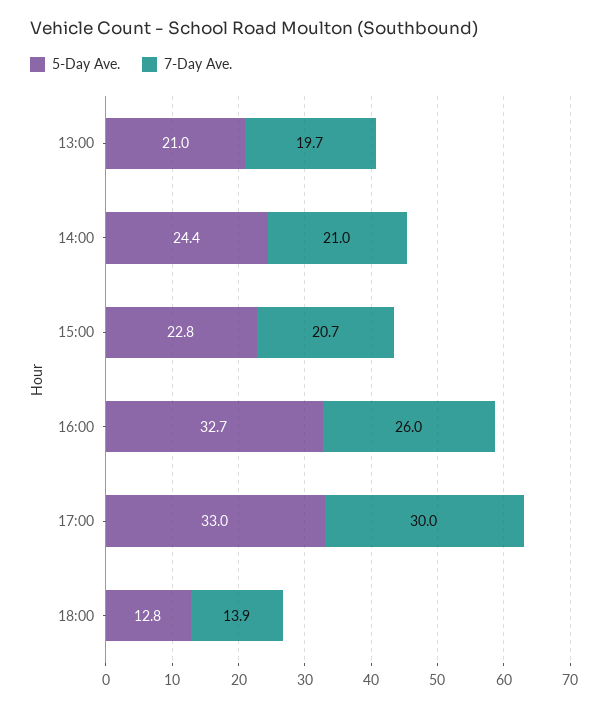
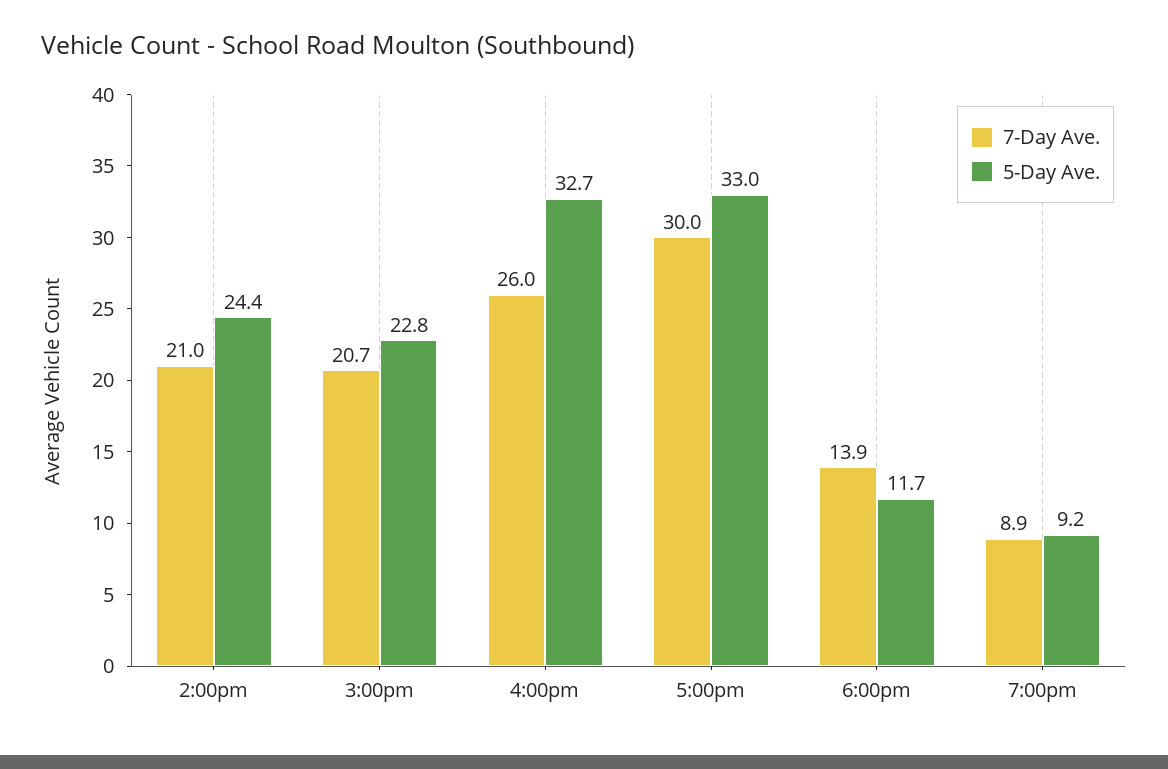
5-Day Ave., 13:00: 21 -> none
7-Day Ave., 13:00: 19.7 -> none
5-Day Ave., 18:00: 12.8 -> 11.7
7-Day Ave., 7:00pm: none -> 8.9
5-Day Ave., 7:00pm: none -> 9.2

